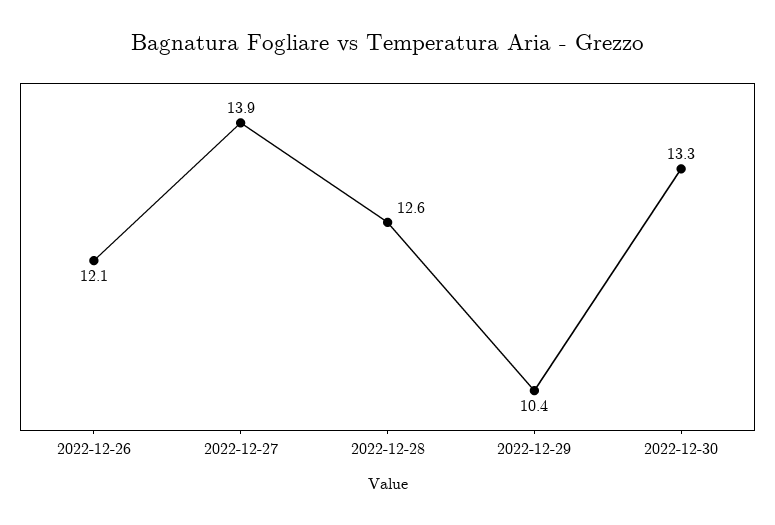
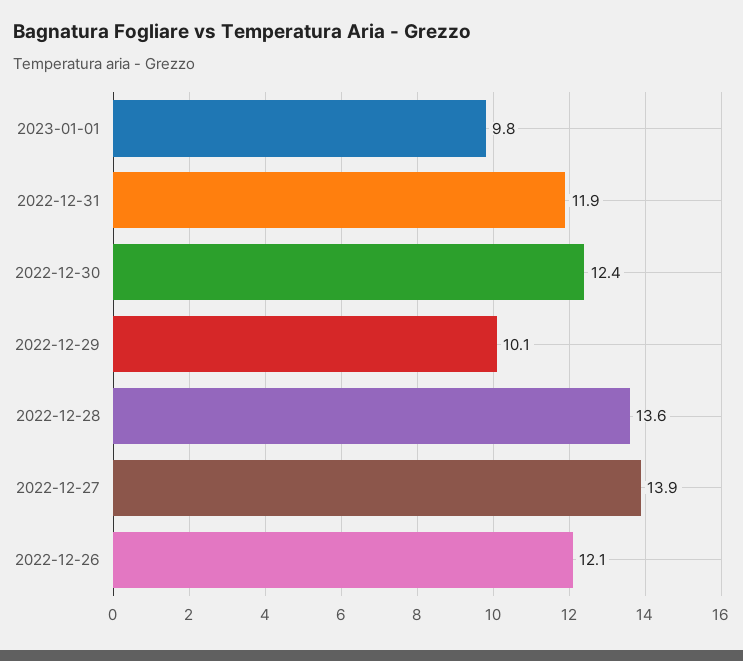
2022-12-28: 12.6 -> 13.6
2022-12-29: 10.4 -> 10.1
2022-12-30: 13.3 -> 12.4
2023-01-01: none -> 9.8
2022-12-31: none -> 11.9

